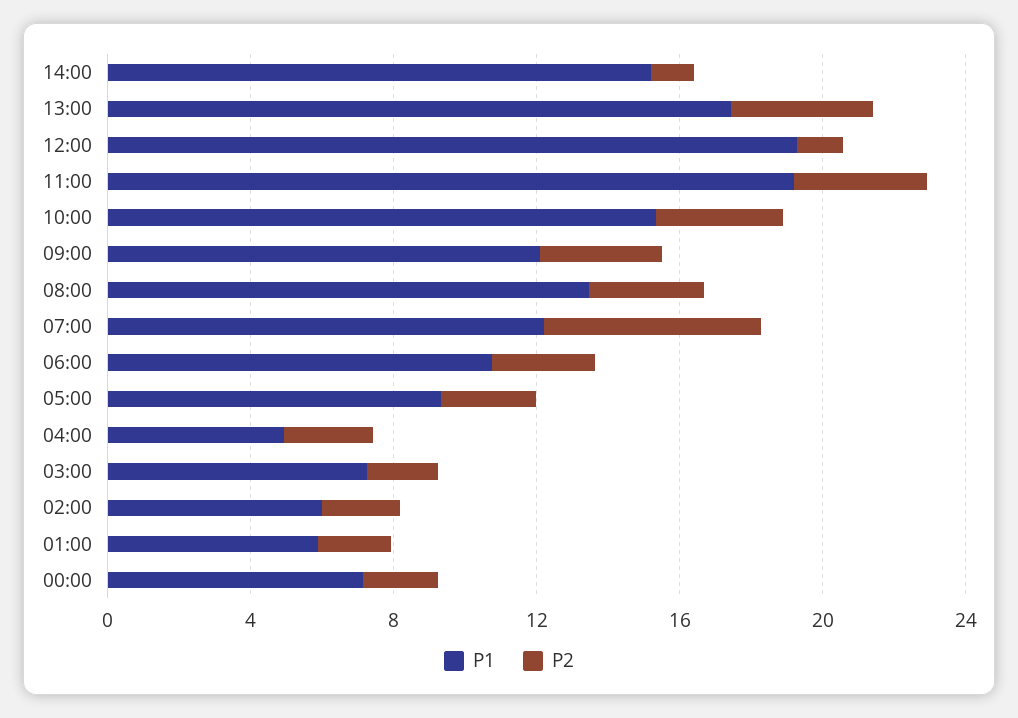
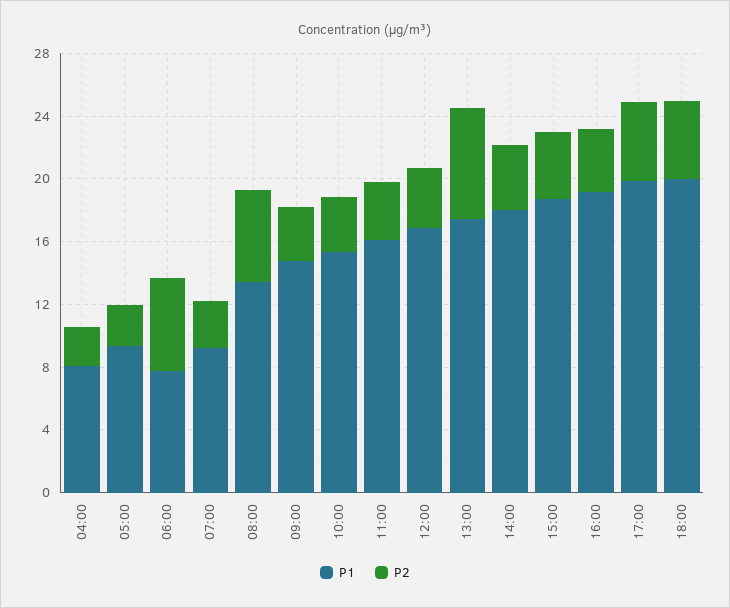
P1, 14:00: 15 -> 18
P2, 14:00: 1 -> 4
P2, 13:00: 4 -> 7
P1, 12:00: 19 -> 17
P2, 12:00: 1 -> 4
P1, 11:00: 19 -> 16
P1, 09:00: 12 -> 15
P2, 08:00: 3 -> 6
P1, 07:00: 12 -> 9
P2, 07:00: 6 -> 3
P1, 06:00: 11 -> 8
P2, 06:00: 3 -> 6
P1, 04:00: 5 -> 8
P1, 03:00: 7 -> none
P2, 03:00: 2 -> none
P1, 02:00: 6 -> none
P2, 02:00: 2 -> none
P1, 01:00: 6 -> none
P2, 01:00: 2 -> none
P1, 00:00: 7 -> none
P2, 00:00: 2 -> none
P1, 15:00: none -> 19
P2, 15:00: none -> 4
P1, 16:00: none -> 19
P2, 16:00: none -> 4
P1, 17:00: none -> 20
P2, 17:00: none -> 5
P1, 18:00: none -> 20
P2, 18:00: none -> 5

